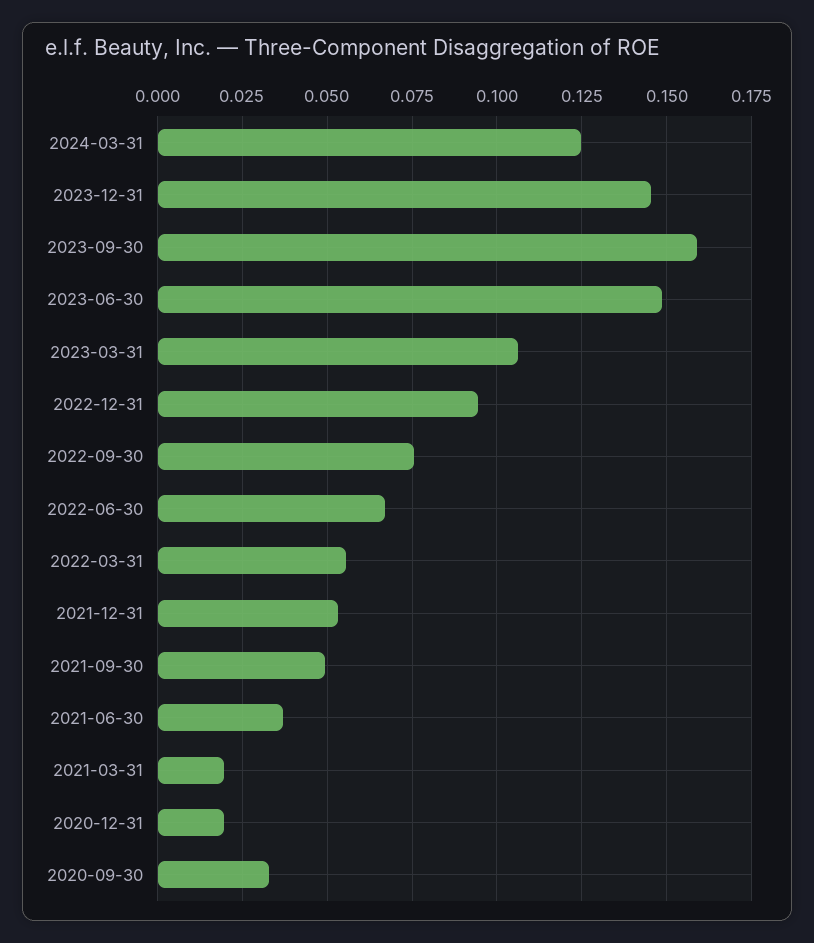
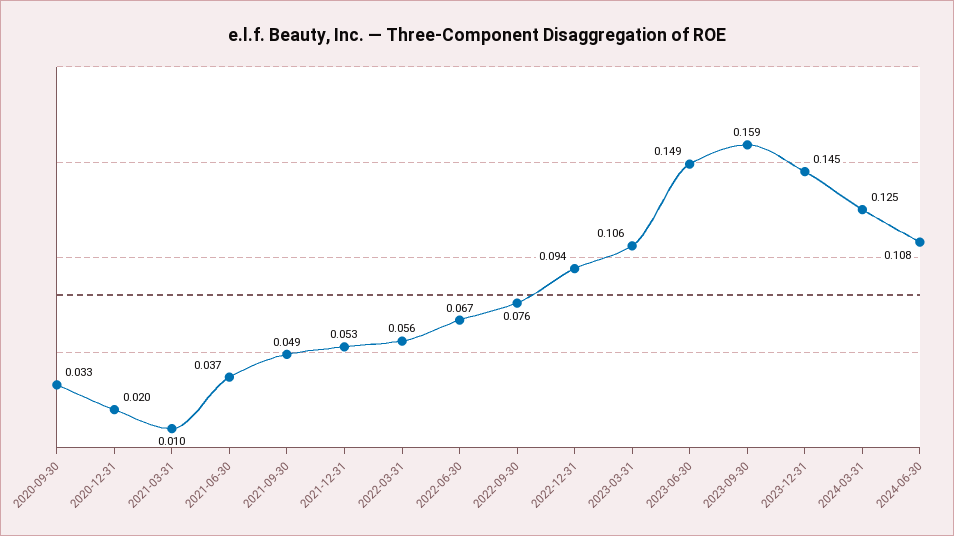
2021-03-31: 0.02 -> 0.01
2024-06-30: none -> 0.108

